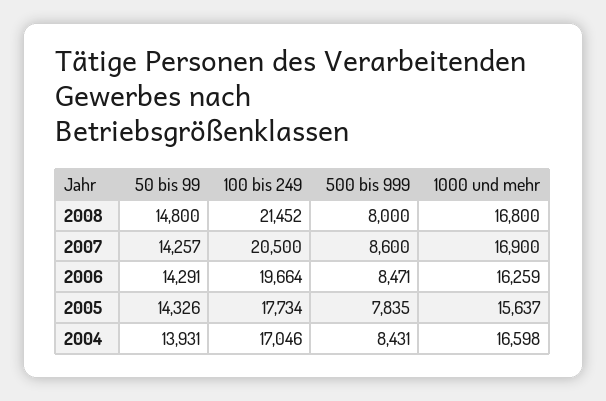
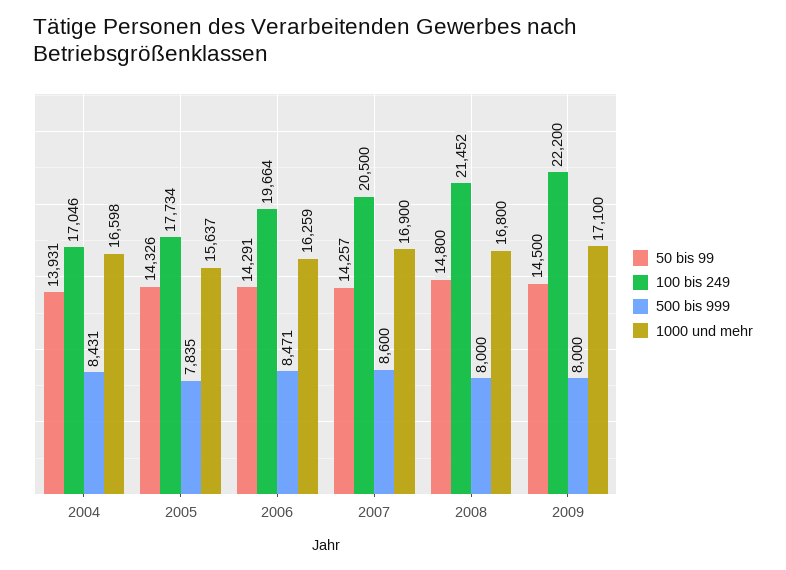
50 bis 99, 2009: none -> 14500
100 bis 249, 2009: none -> 22200
500 bis 999, 2009: none -> 8000
1000 und mehr, 2009: none -> 17100

